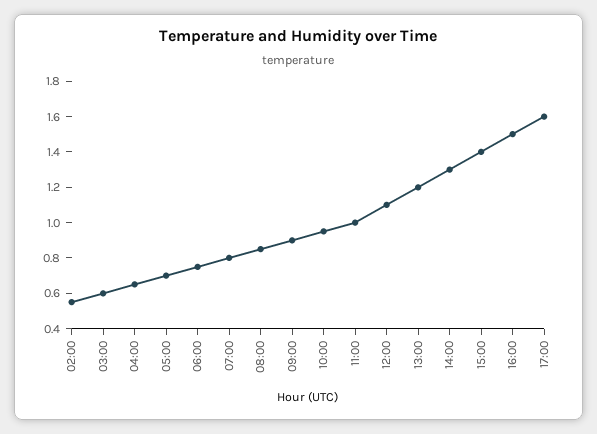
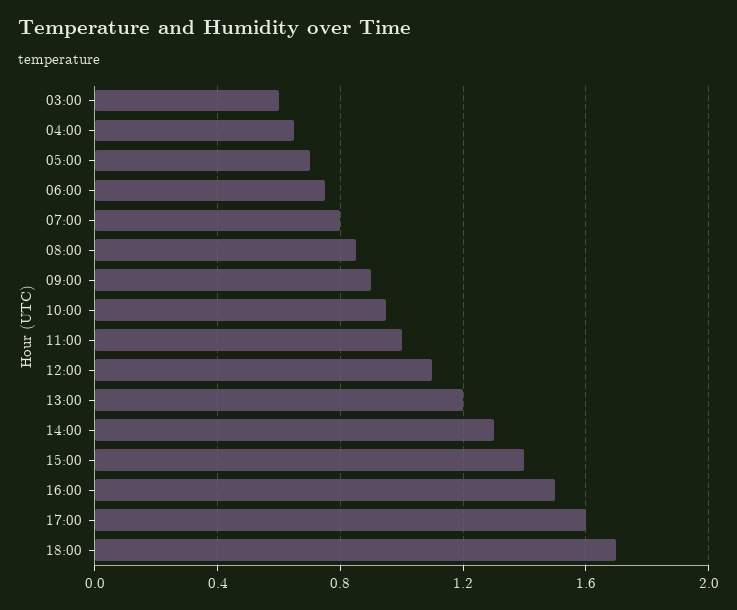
02:00: 0.55 -> none
18:00: none -> 1.7

